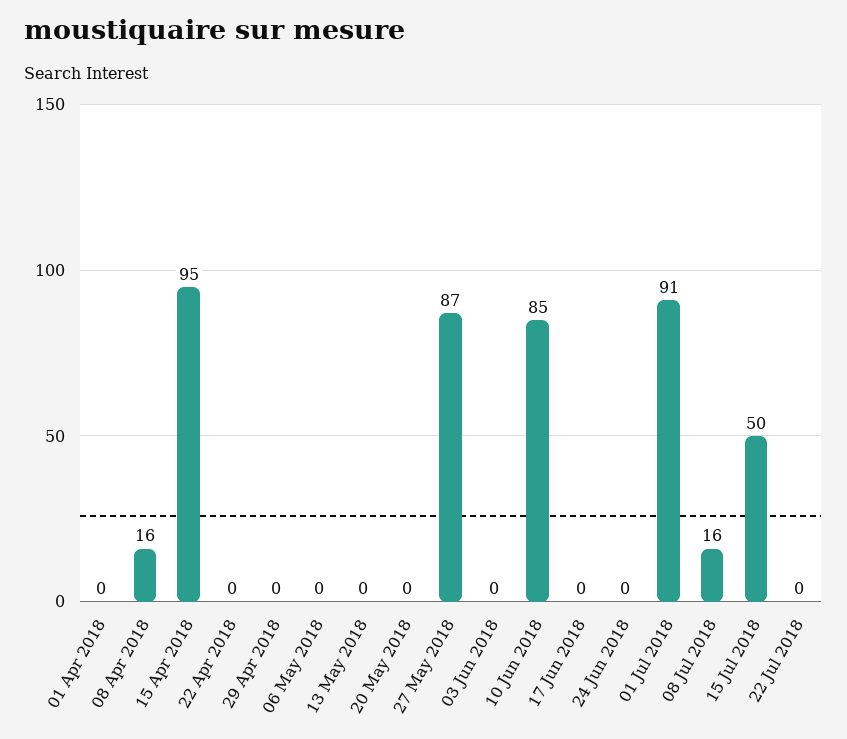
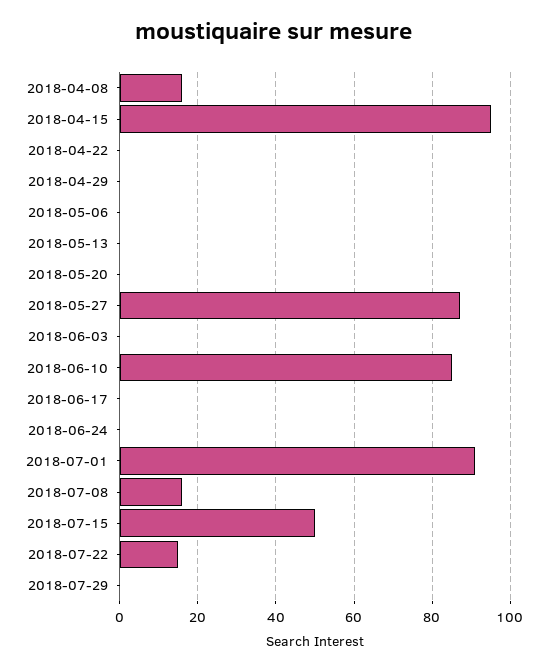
01 Apr 2018: 0 -> none
22 Jul 2018: 0 -> 15
2018-07-29: none -> 0

